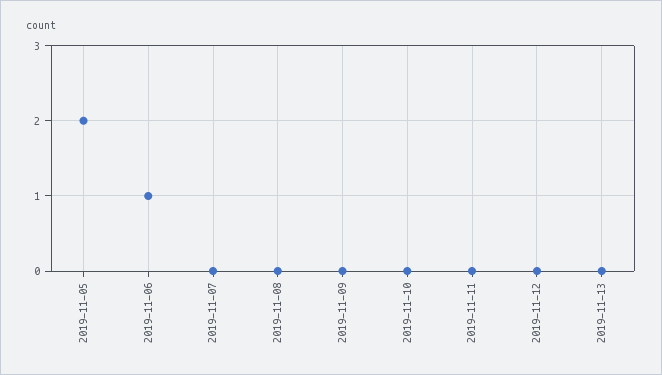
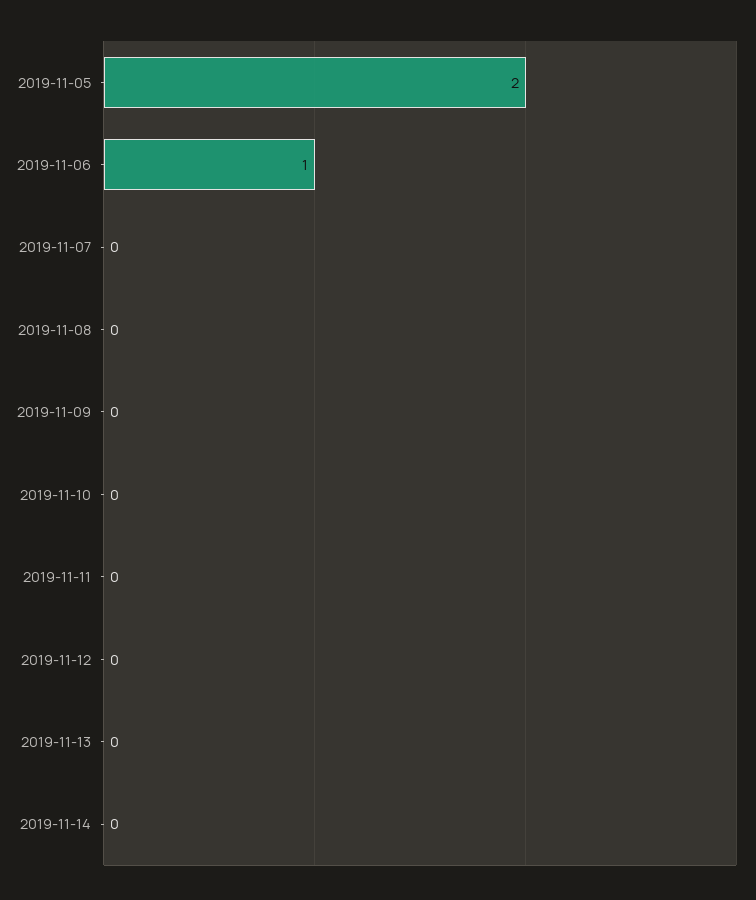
2019-11-14: none -> 0

